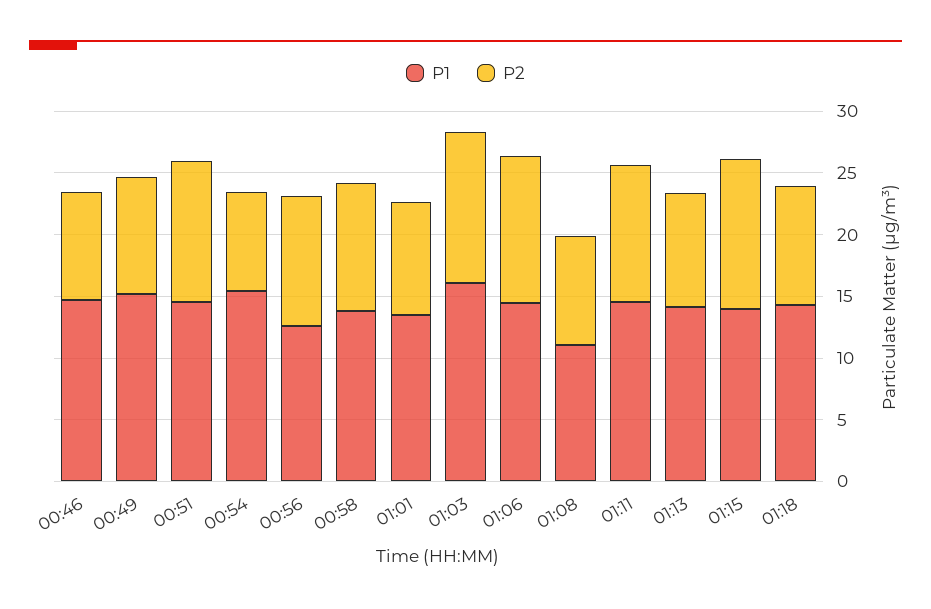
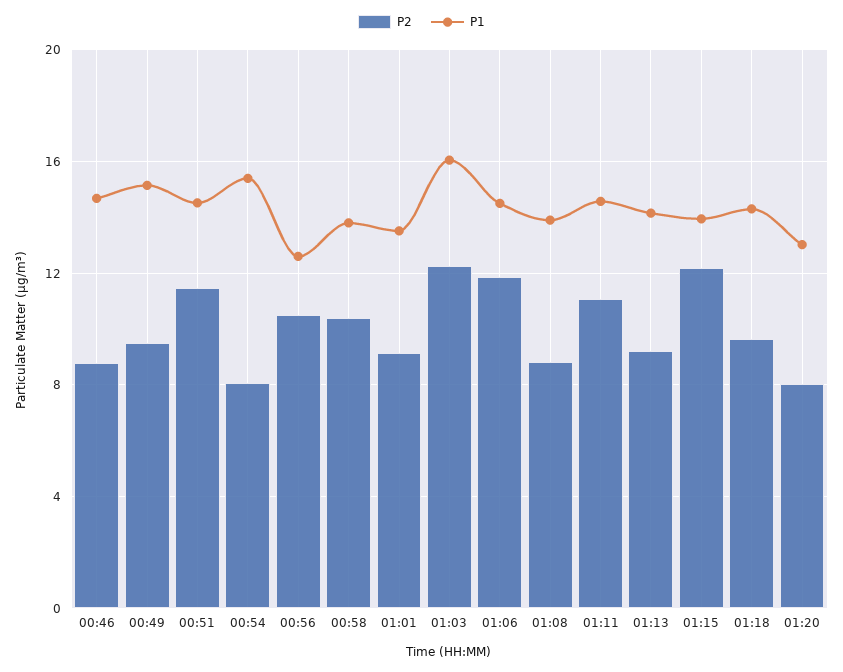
P1, 01:08: 11 -> 14
P2, 01:20: none -> 8
P1, 01:20: none -> 13

